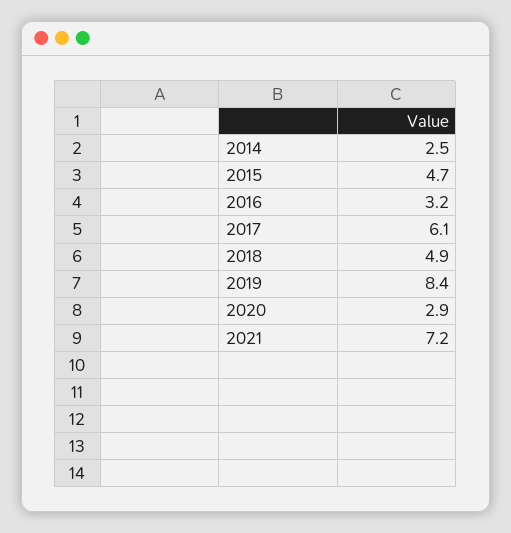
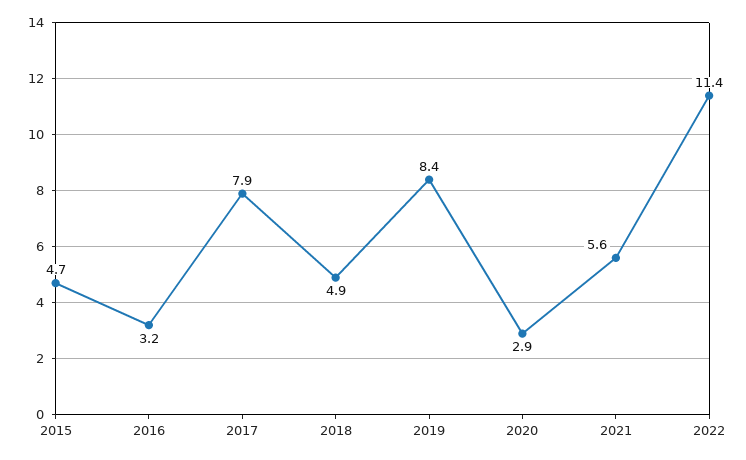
2014: 2.5 -> none
2017: 6.1 -> 7.9
2021: 7.2 -> 5.6
2022: none -> 11.4

